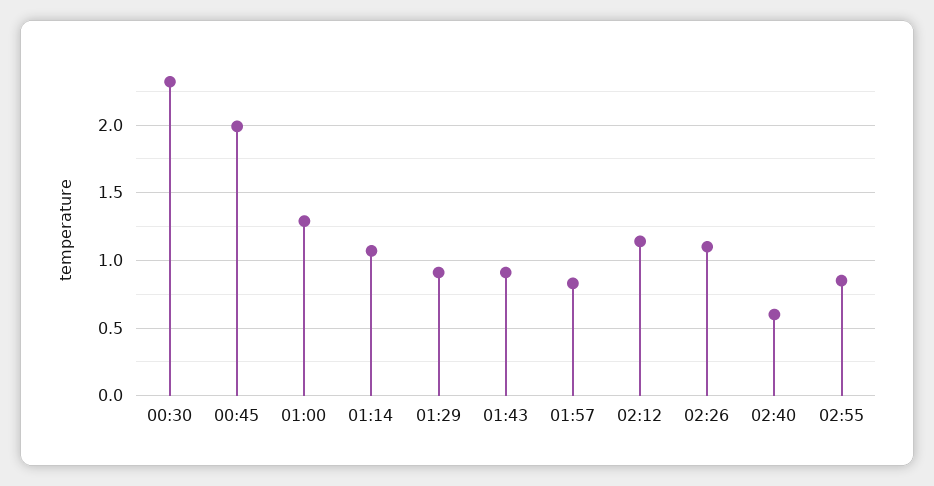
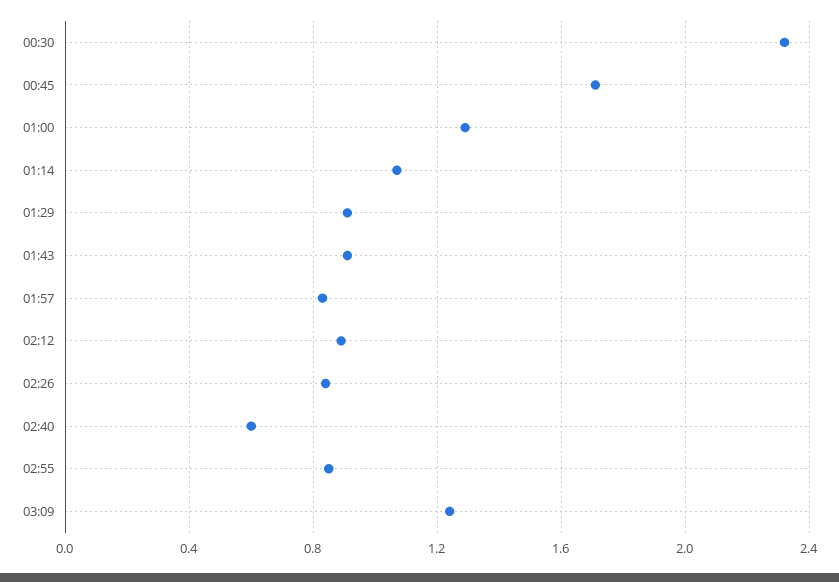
00:45: 2 -> 1.7
02:12: 1.15 -> 0.9
02:26: 1.1 -> 0.85
03:09: none -> 1.25

